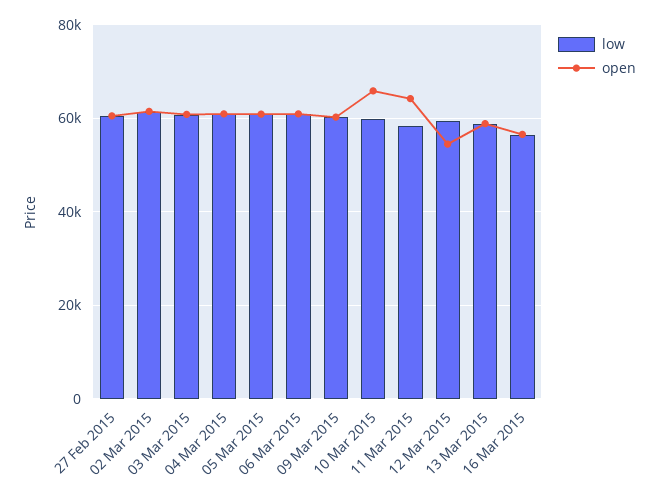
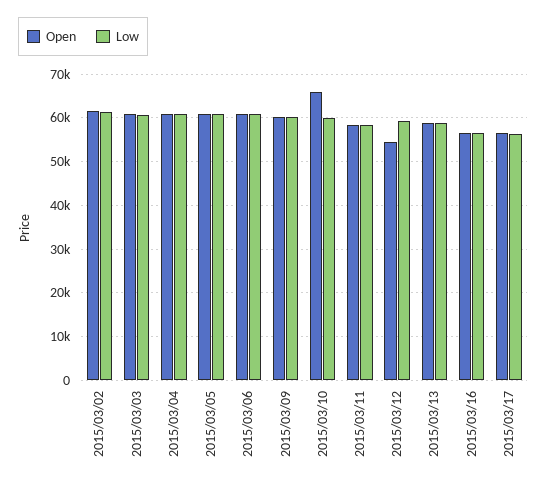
low, 27 Feb 2015: 60000 -> none
open, 27 Feb 2015: 60000 -> none
open, 11 Mar 2015: 64000 -> 58000
open, 2015/03/17: none -> 56000
low, 2015/03/17: none -> 56000

